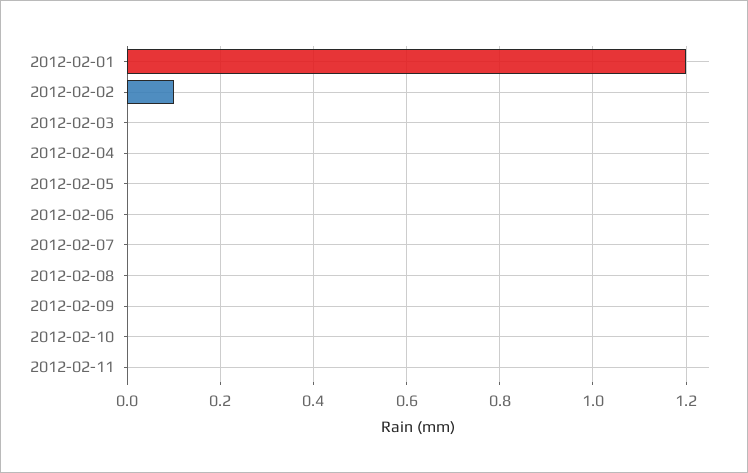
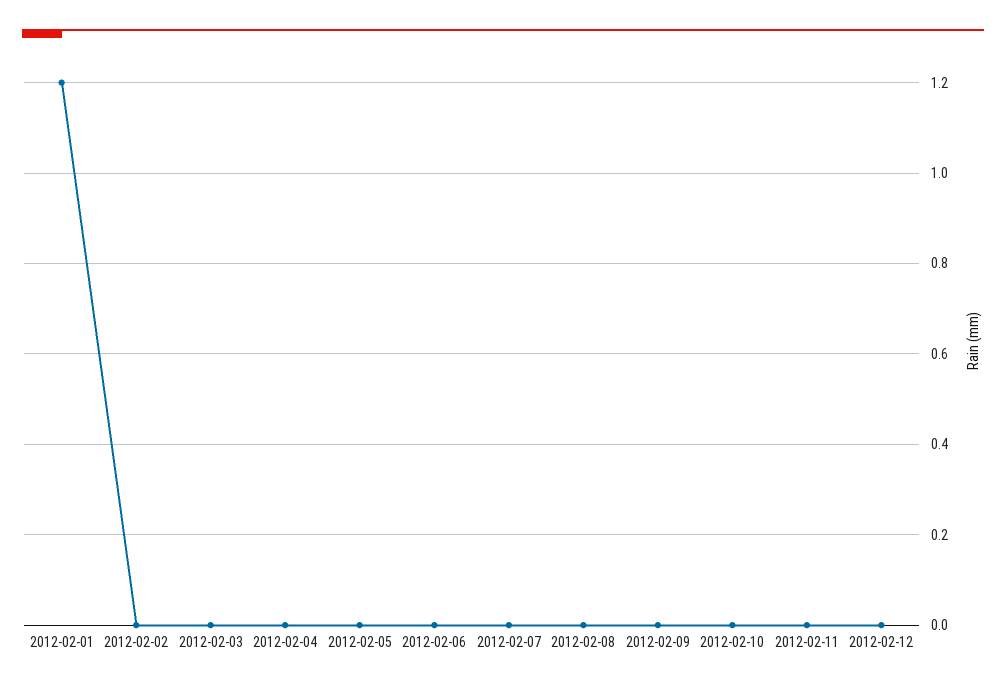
2012-02-02: 0.1 -> 0
2012-02-12: none -> 0

